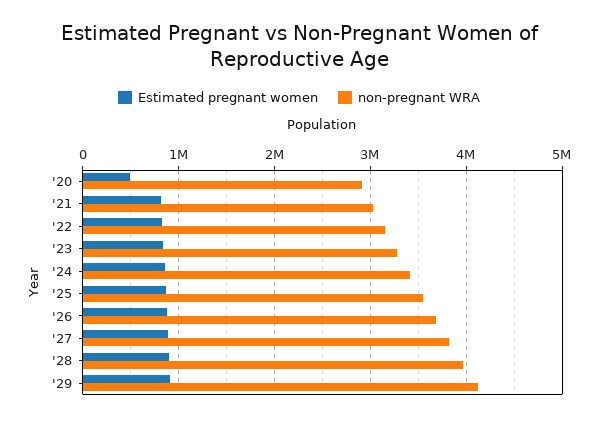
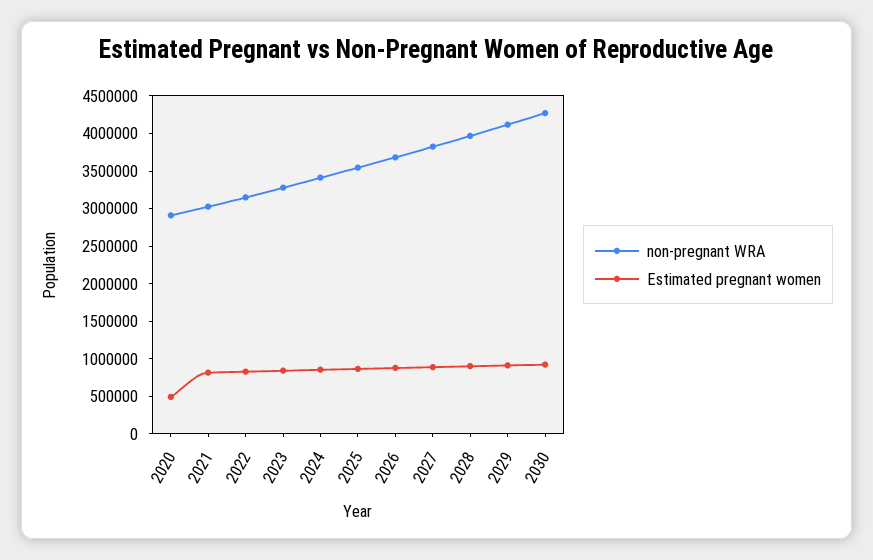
non-pregnant WRA, 2030: none -> 4250000
Estimated pregnant women, 2030: none -> 1000000

